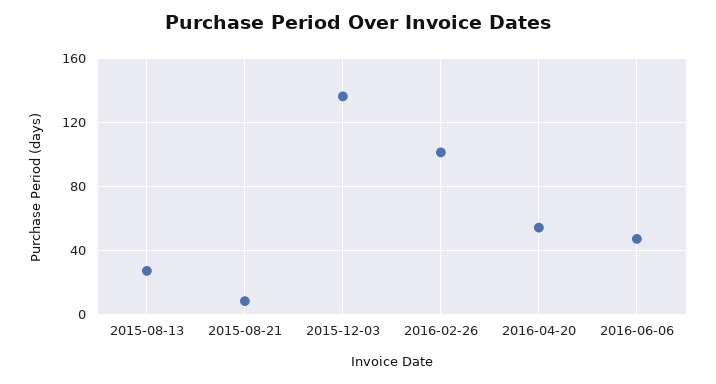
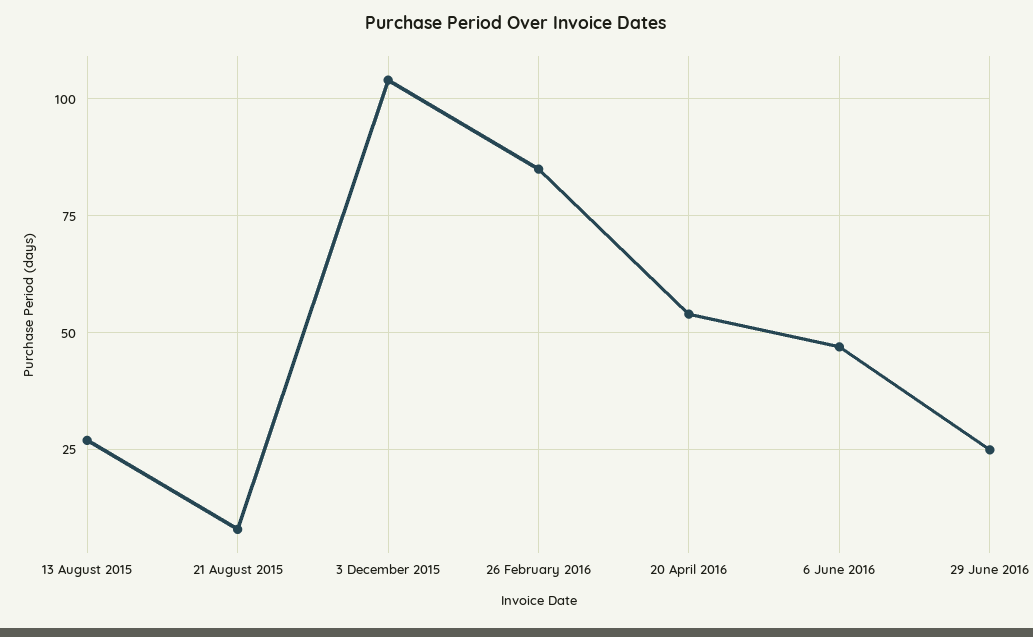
2015-12-03: 135 -> 105
2016-02-26: 100 -> 85
29 June 2016: none -> 25

